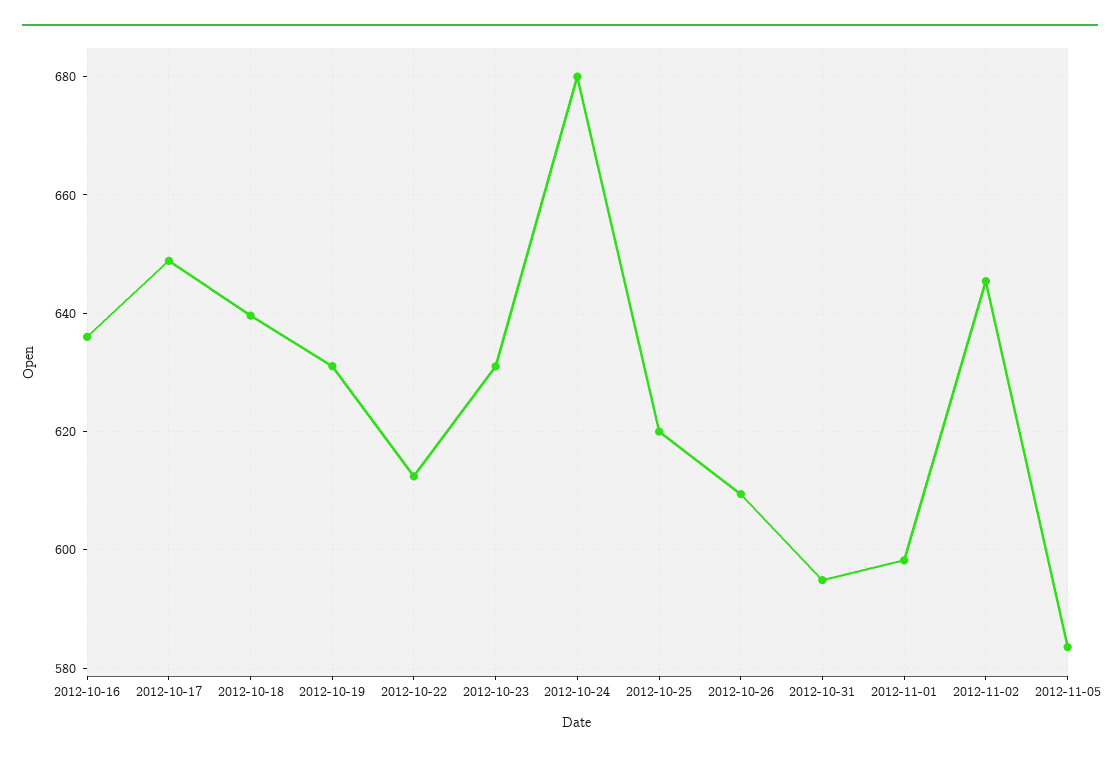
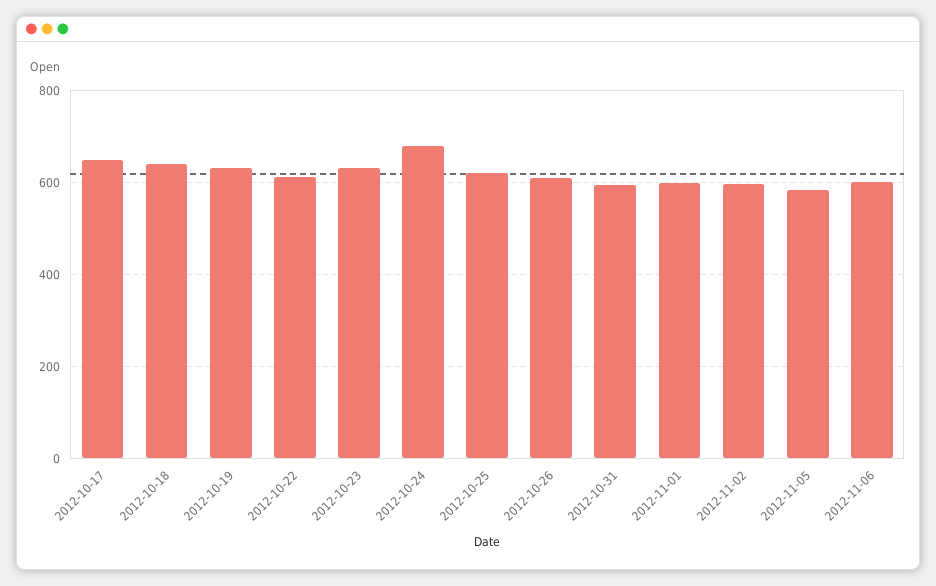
2012-10-16: 636 -> none
2012-11-02: 646 -> 600
2012-11-06: none -> 600

